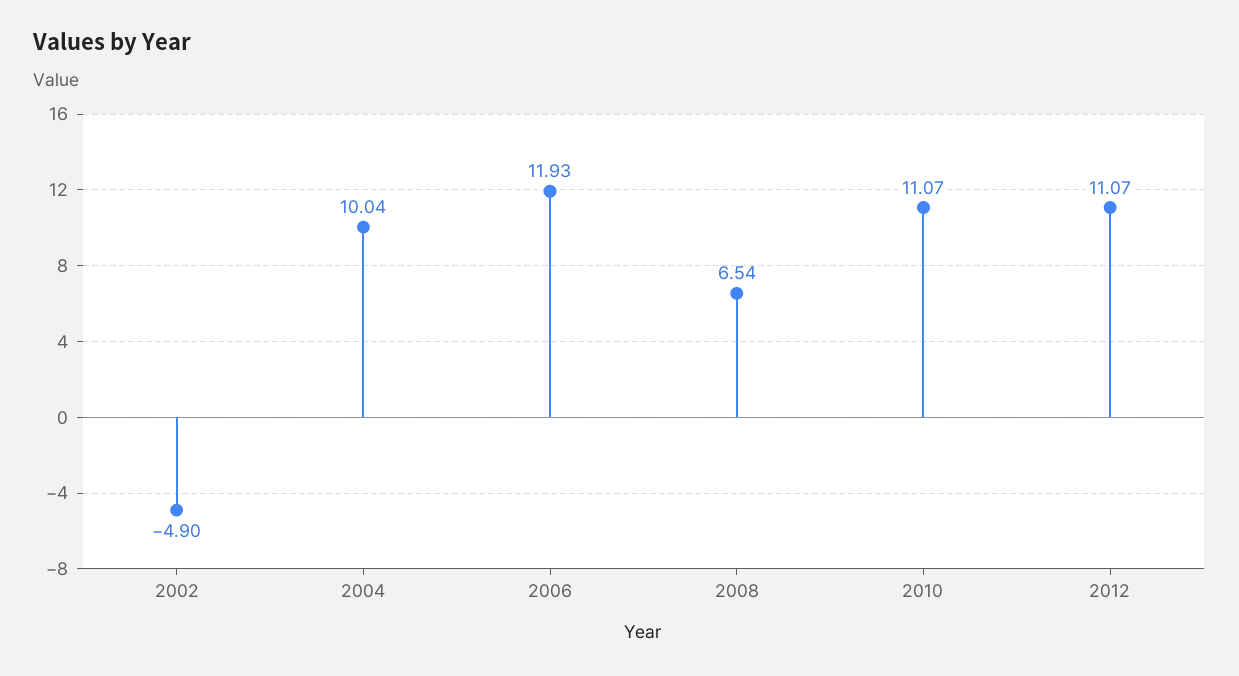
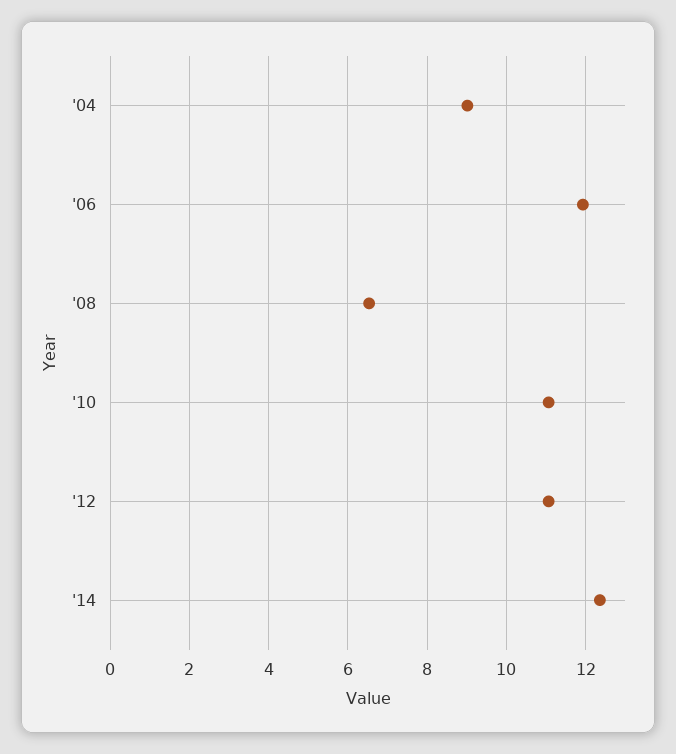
2002: -4.9 -> none
2004: 10.04 -> 9
'14: none -> 12.4

